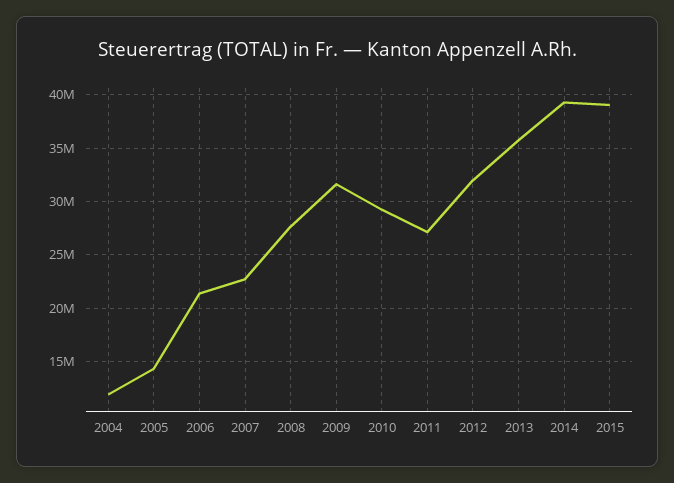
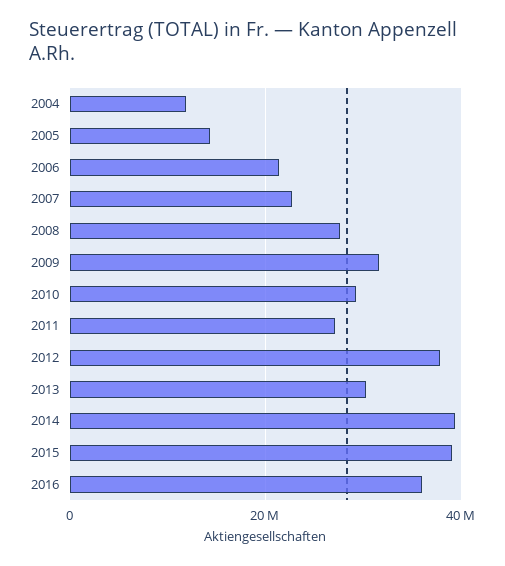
2012: 32000000 -> 38000000
2013: 36000000 -> 30000000
2016: none -> 36000000

